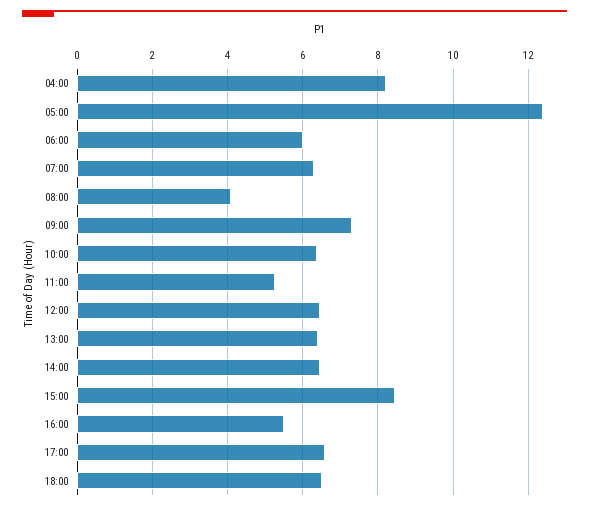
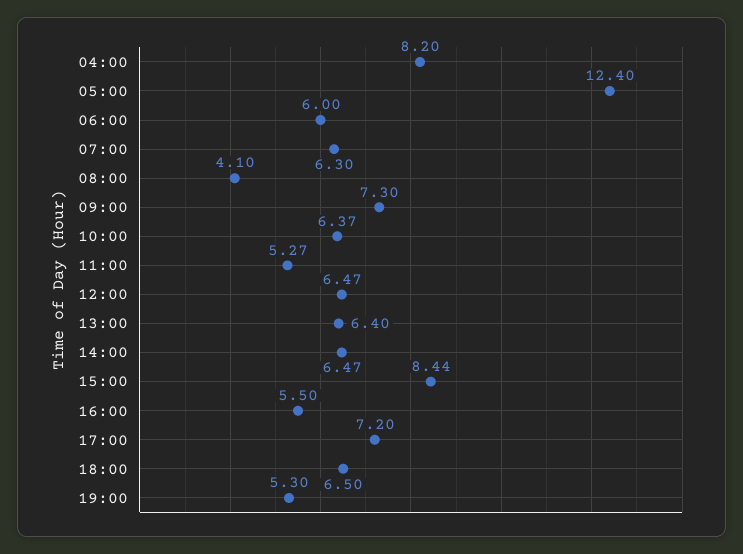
17:00: 6.6 -> 7.2
19:00: none -> 5.3

